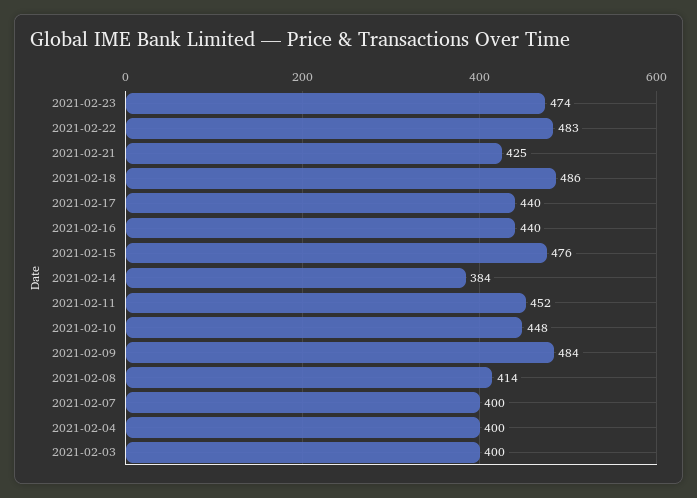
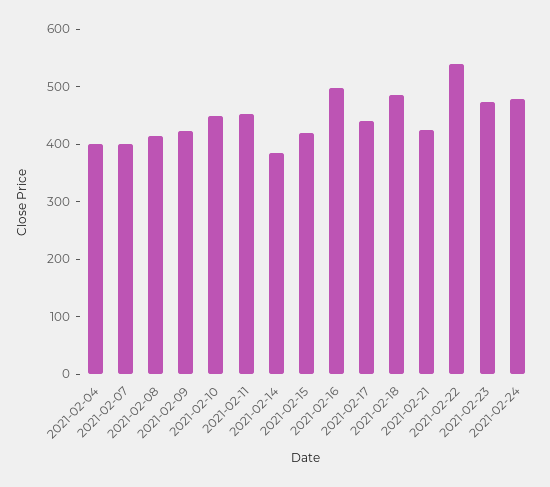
2021-02-22: 483 -> 540
2021-02-16: 440 -> 500
2021-02-15: 476 -> 420
2021-02-09: 484 -> 420
2021-02-03: 400 -> none
2021-02-24: none -> 480

